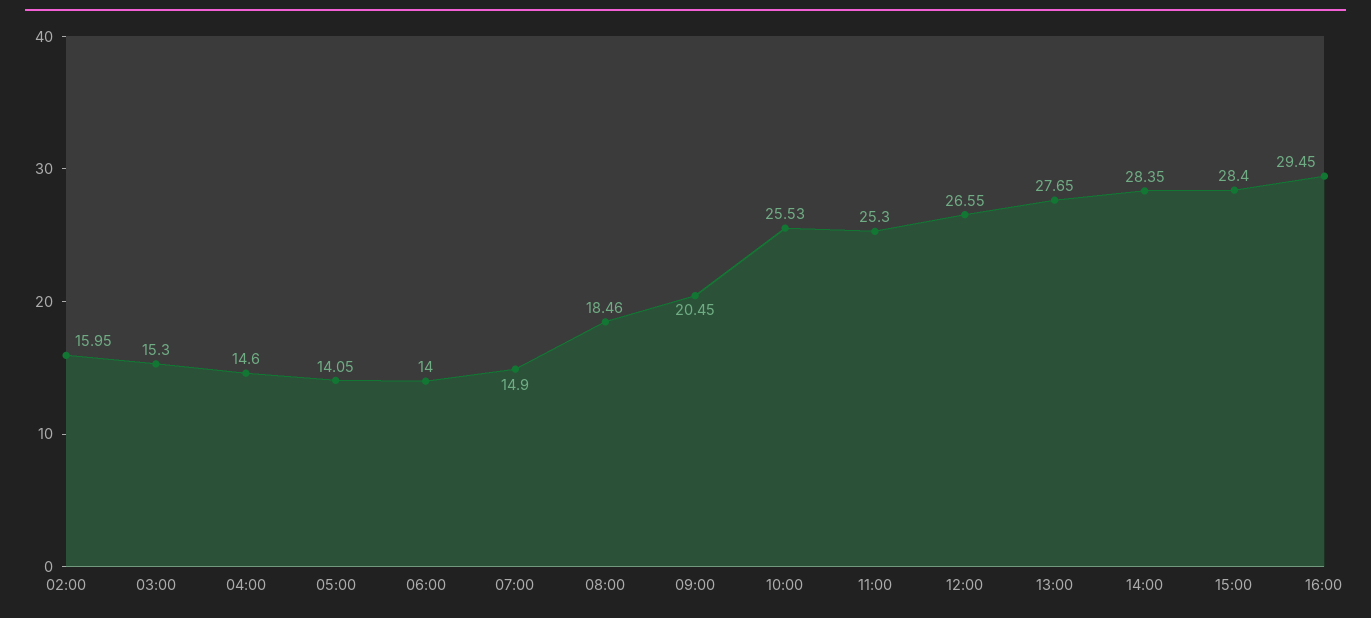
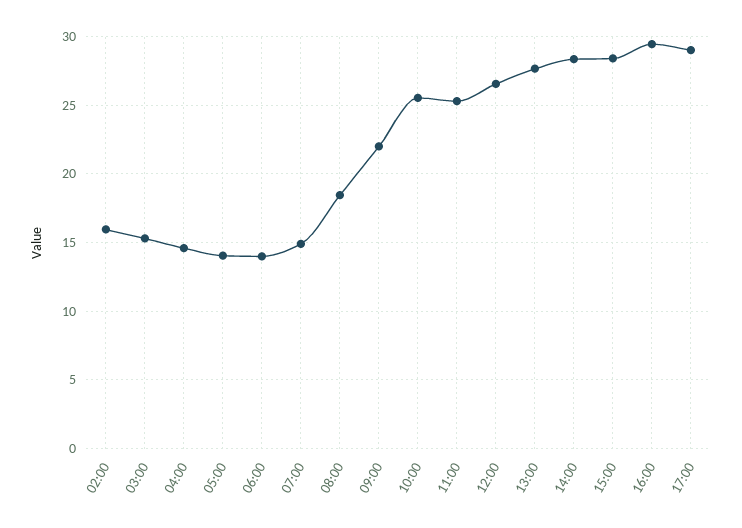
09:00: 20.45 -> 22
17:00: none -> 29

